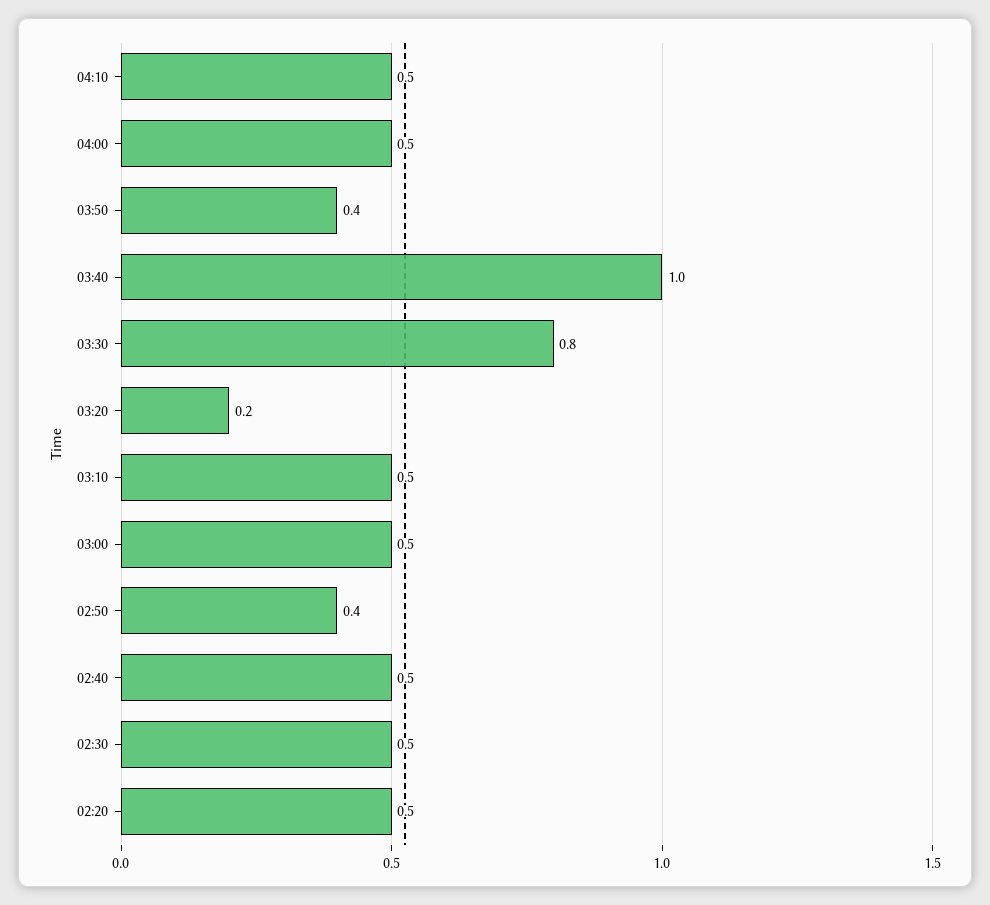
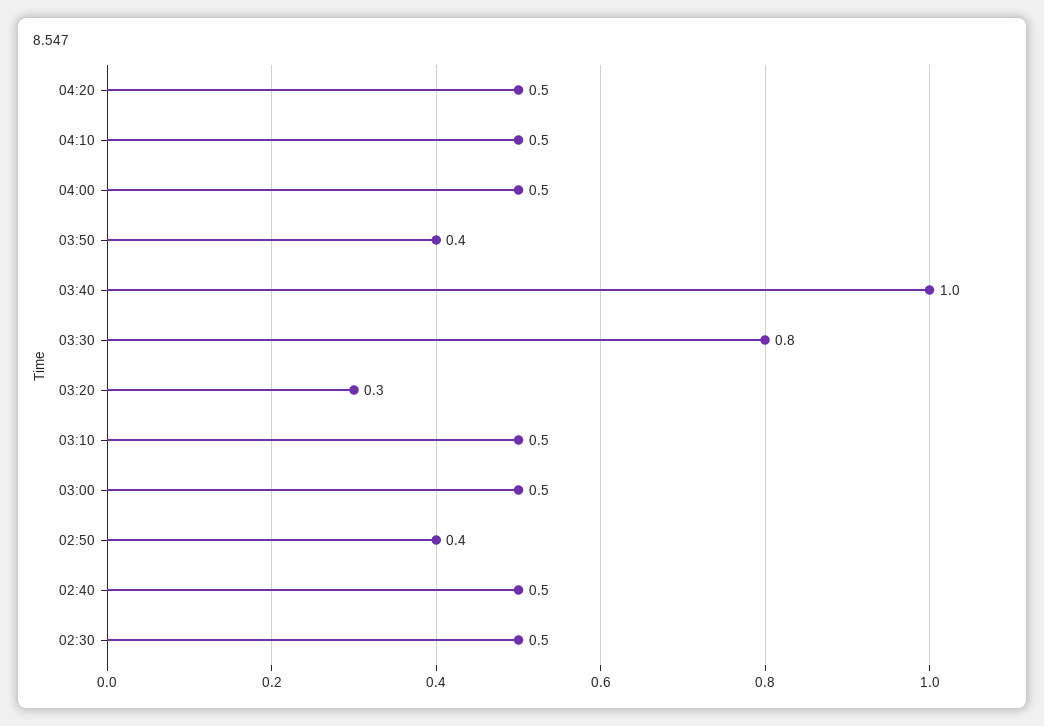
03:20: 0.2 -> 0.3
02:20: 0.5 -> none
04:20: none -> 0.5

